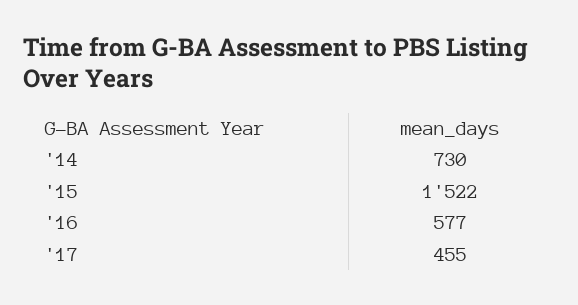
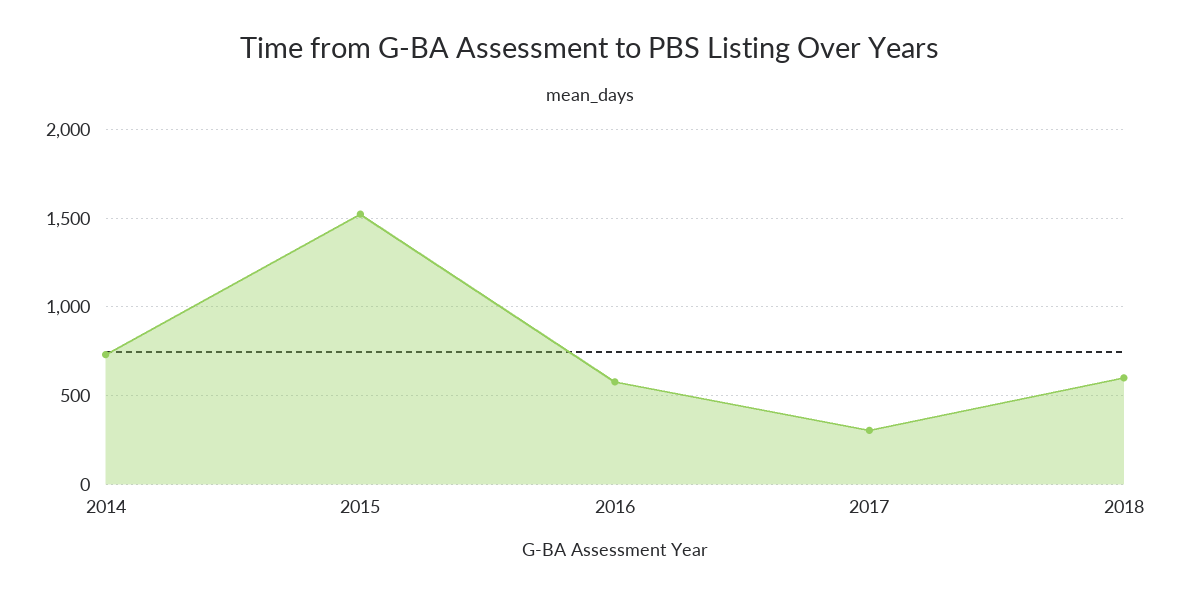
'17: 455 -> 300
2018: none -> 600

